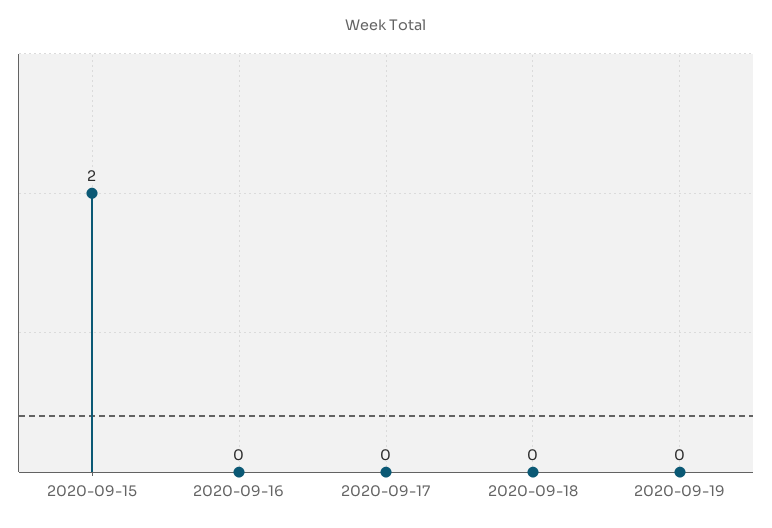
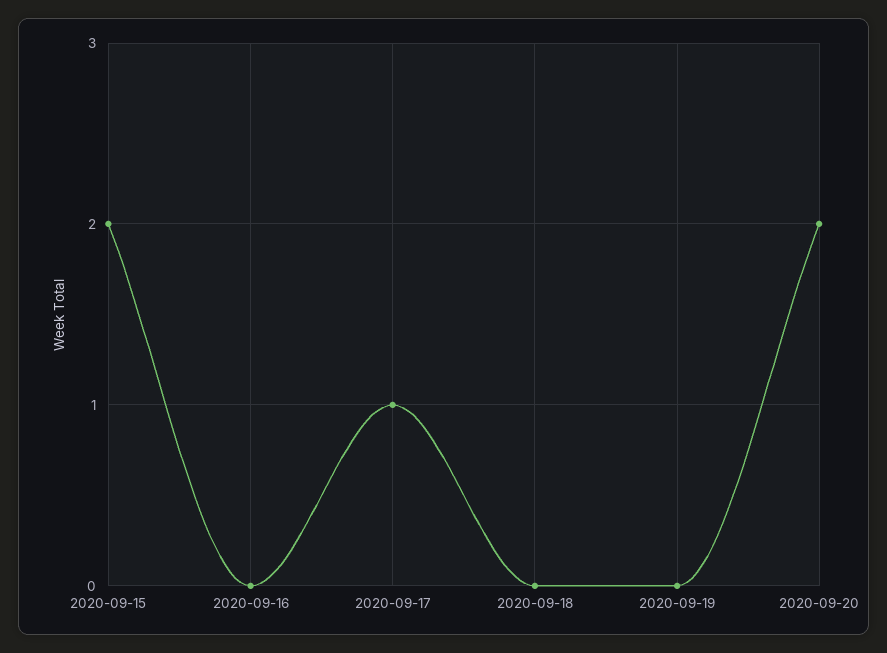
2020-09-17: 0 -> 1
2020-09-20: none -> 2

